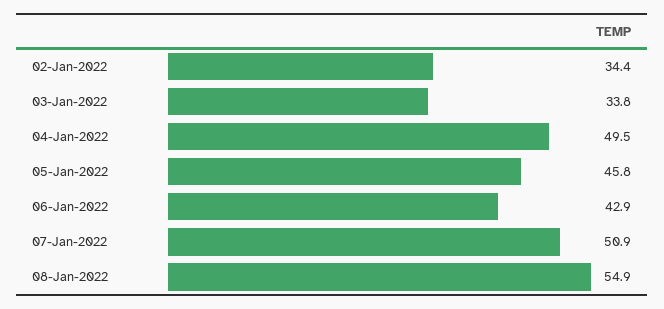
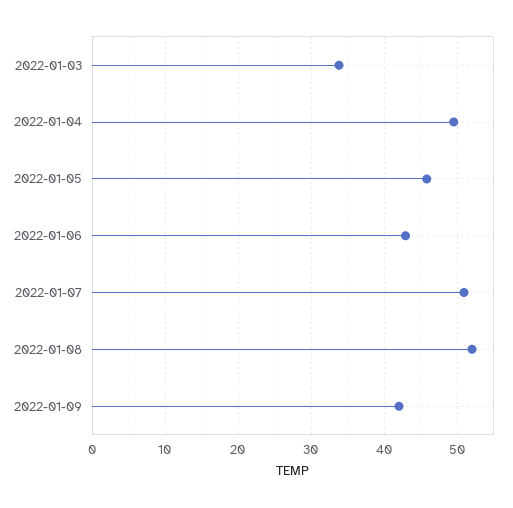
02-Jan-2022: 34.4 -> none
08-Jan-2022: 54.9 -> 52
2022-01-09: none -> 42

